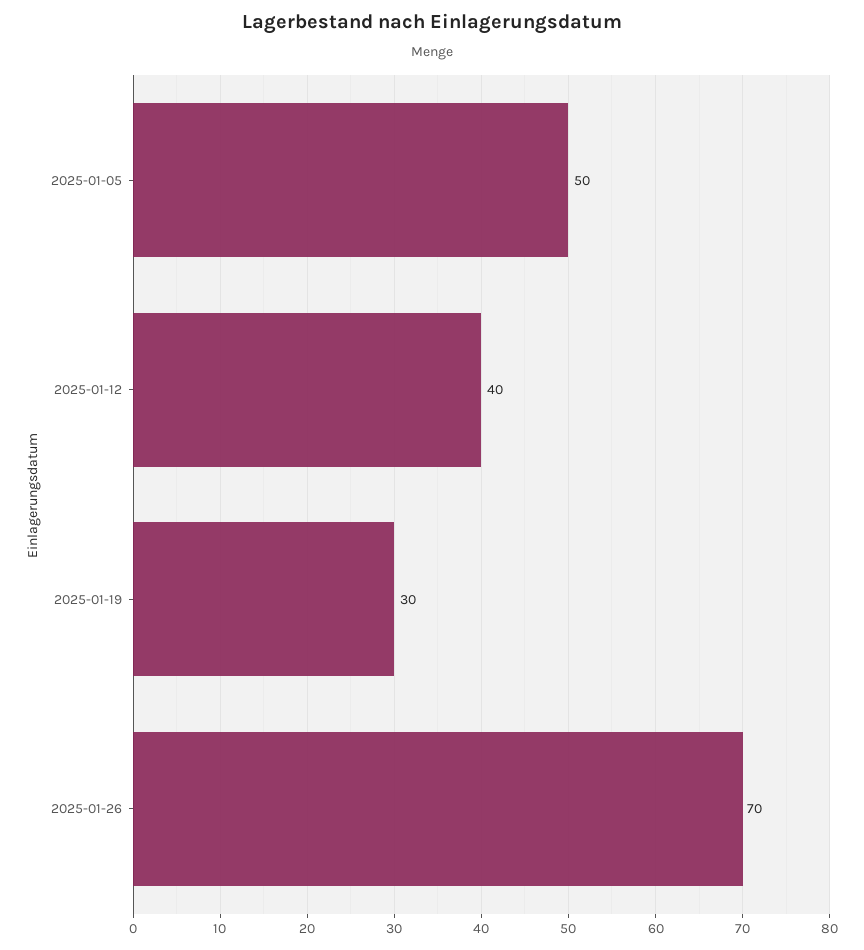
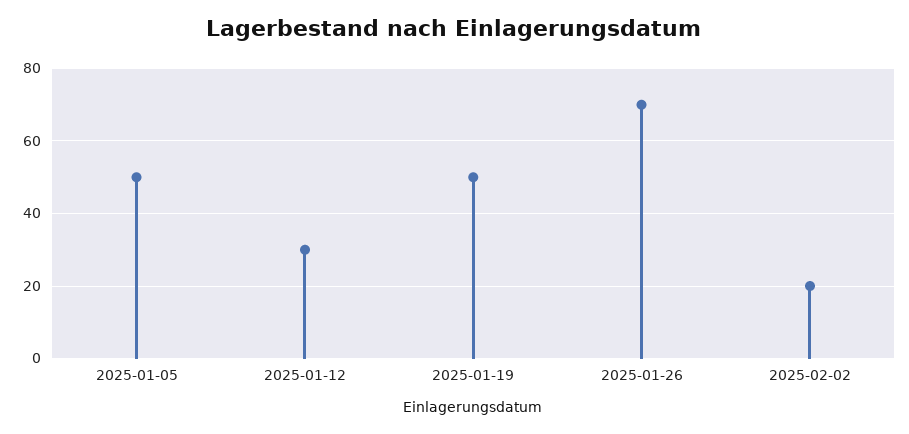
2025-01-12: 40 -> 30
2025-01-19: 30 -> 50
2025-02-02: none -> 20

